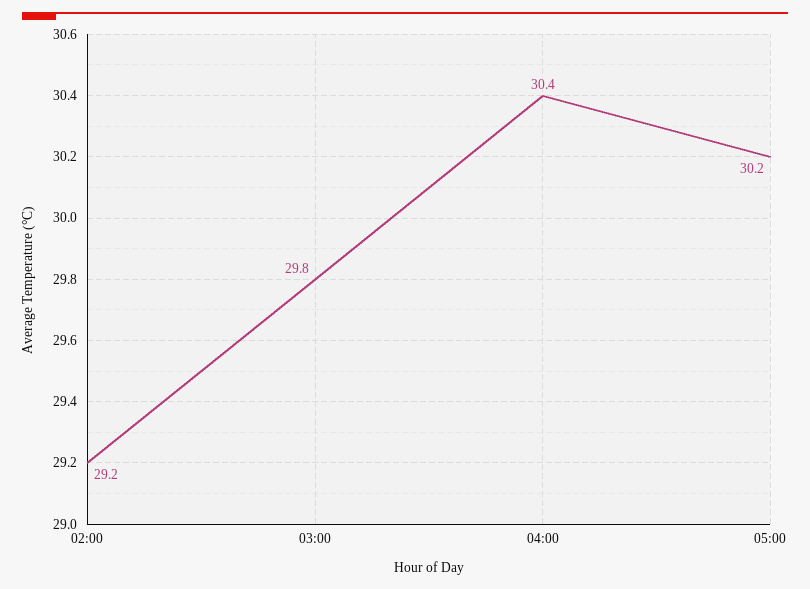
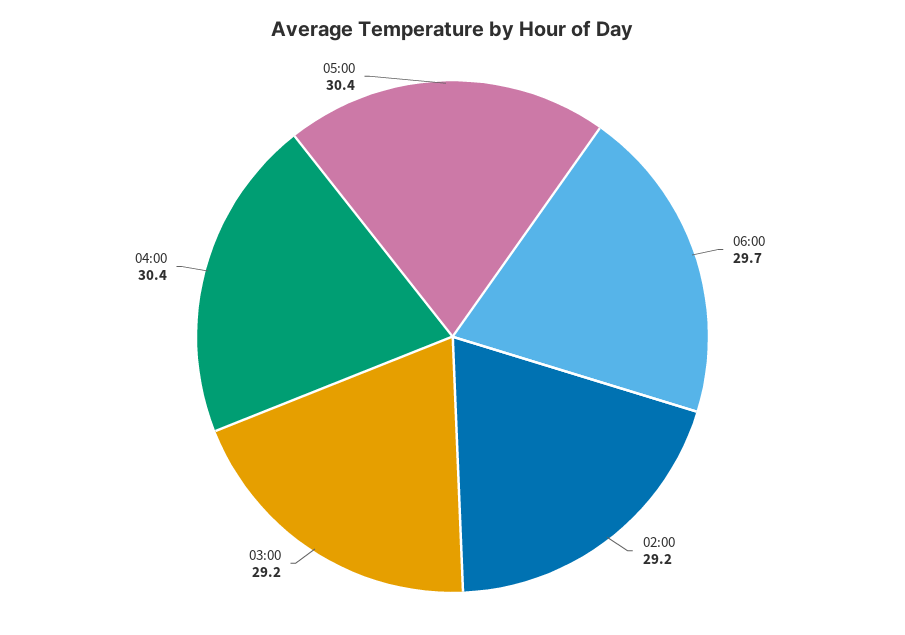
03:00: 29.8 -> 29.2
05:00: 30.2 -> 30.4
06:00: none -> 29.7

